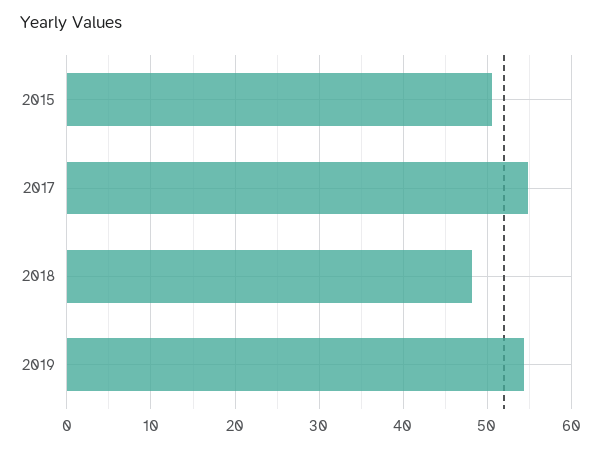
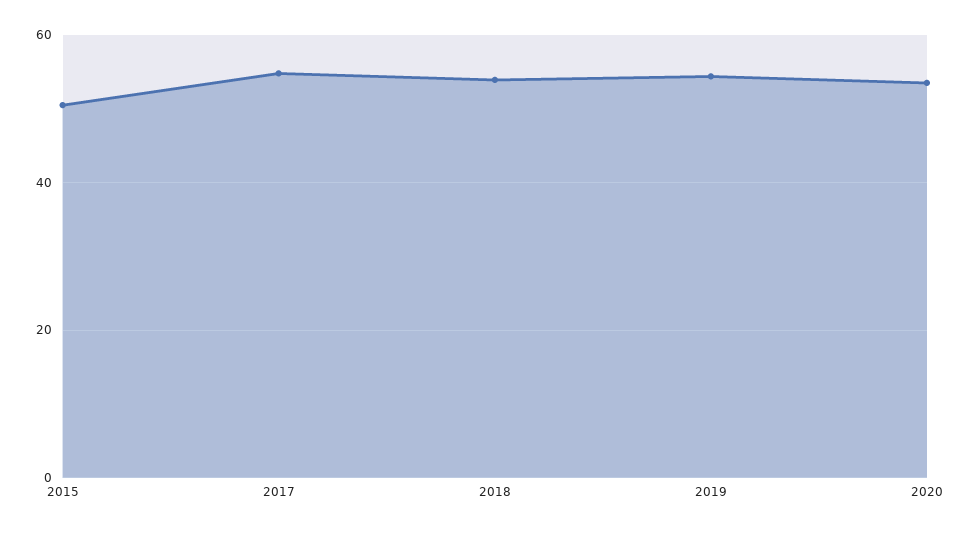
2018: 48 -> 54
2020: none -> 54

